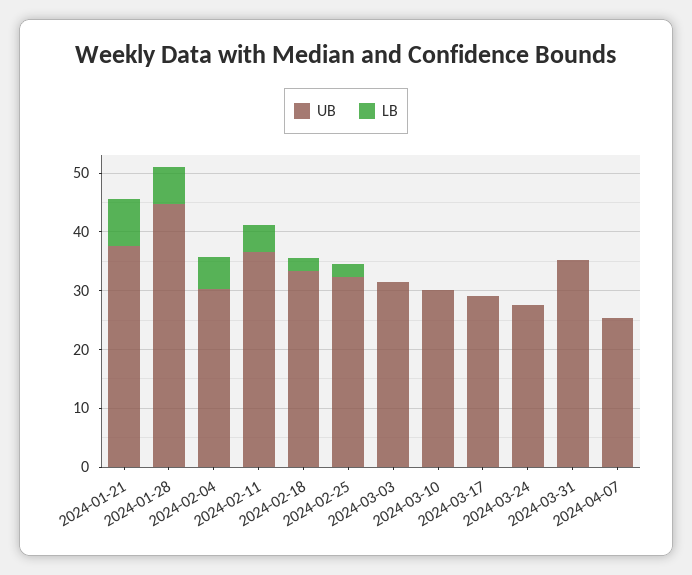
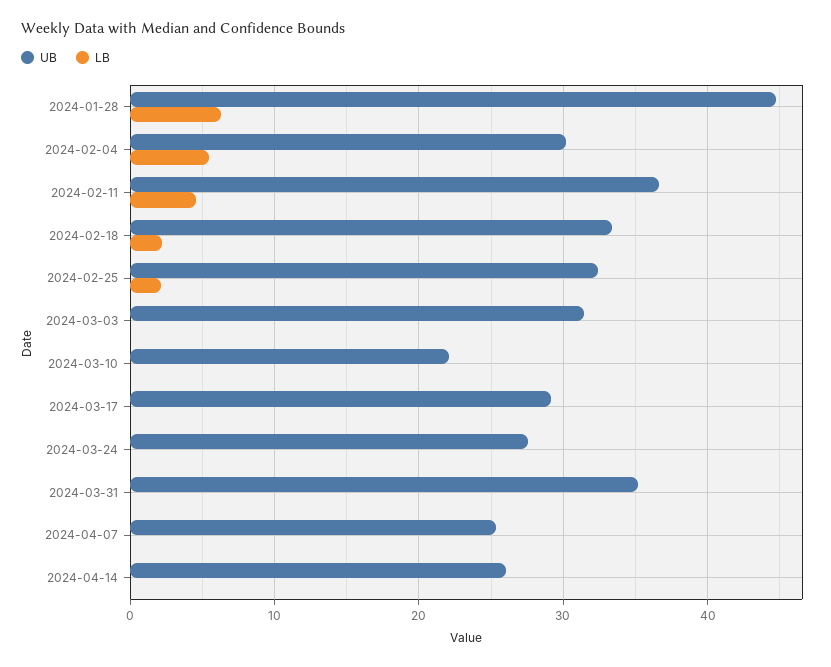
UB, 2024-01-21: 38 -> none
LB, 2024-01-21: 8 -> none
UB, 2024-03-10: 30 -> 22
UB, 2024-04-14: none -> 26
LB, 2024-04-14: none -> 0

